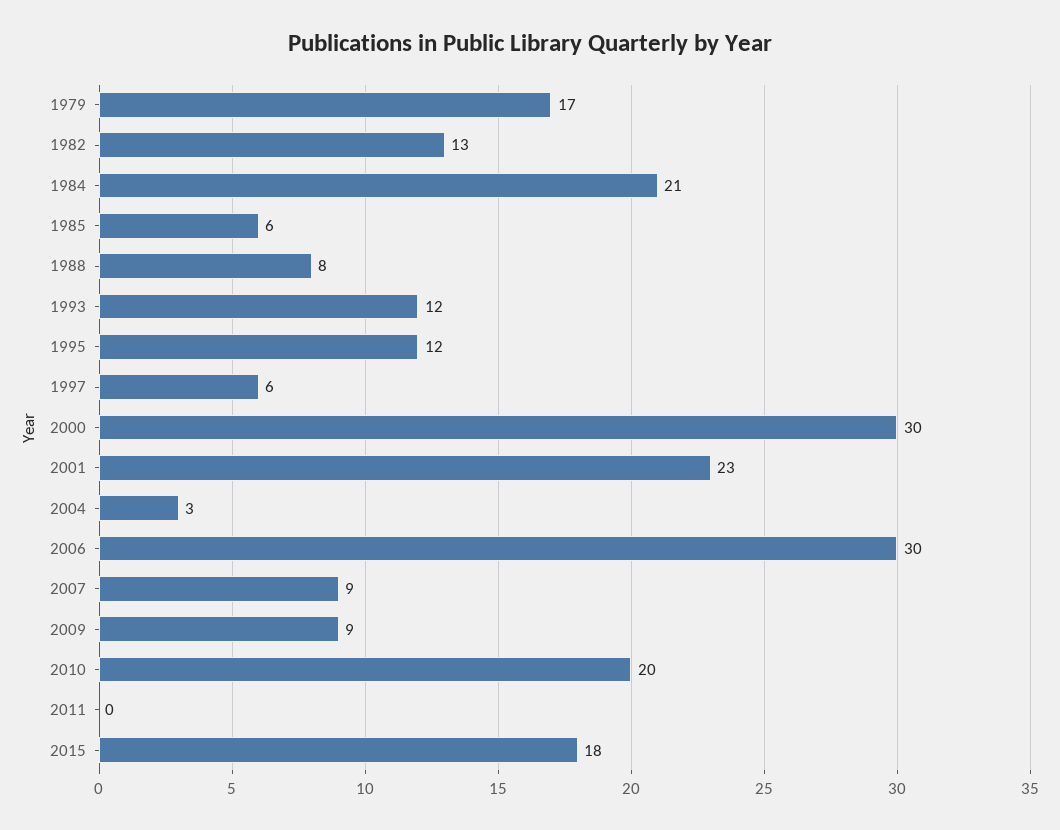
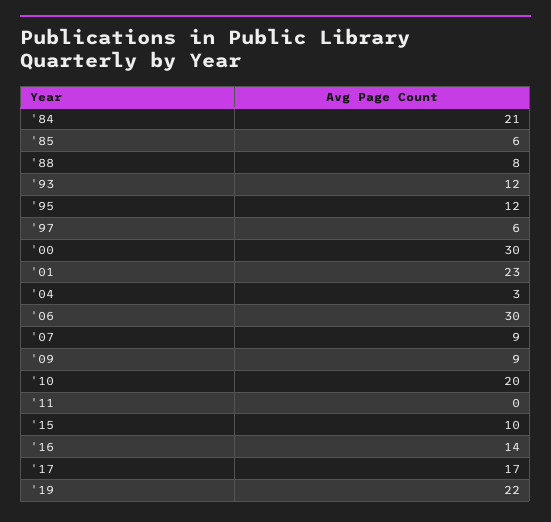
1979: 17 -> none
1982: 13 -> none
2015: 18 -> 10
'16: none -> 14
'17: none -> 17
'19: none -> 22

